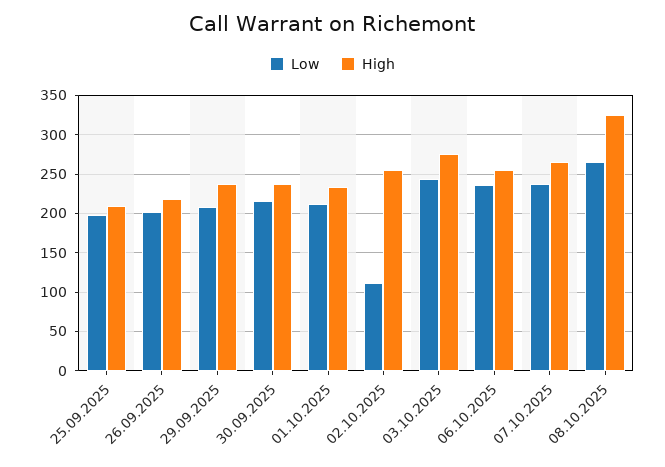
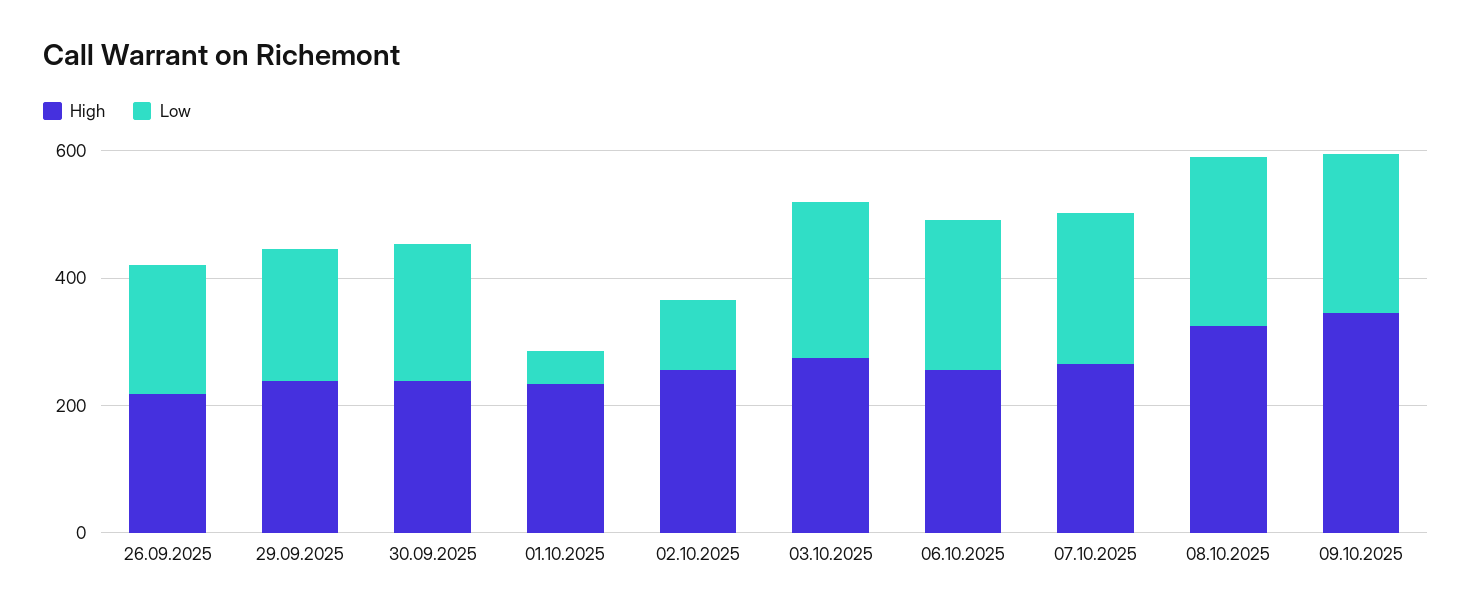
Low, 25.09.2025: 200 -> none
High, 25.09.2025: 210 -> none
Low, 01.10.2025: 210 -> 50
High, 09.10.2025: none -> 350
Low, 09.10.2025: none -> 250

